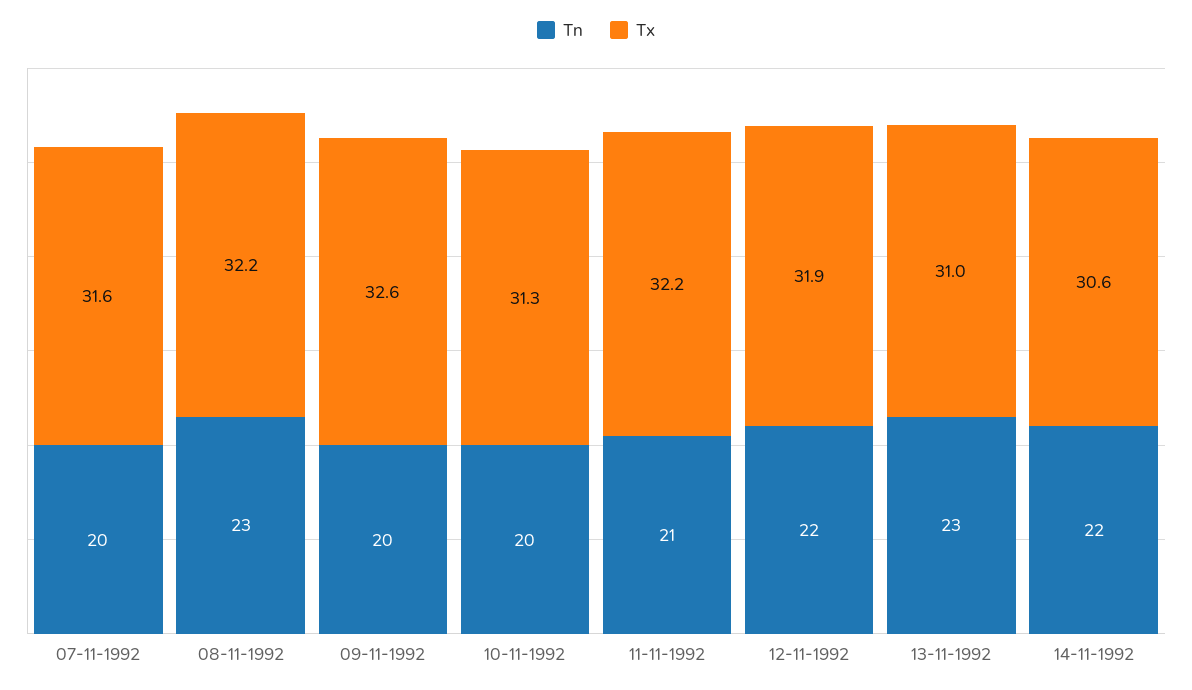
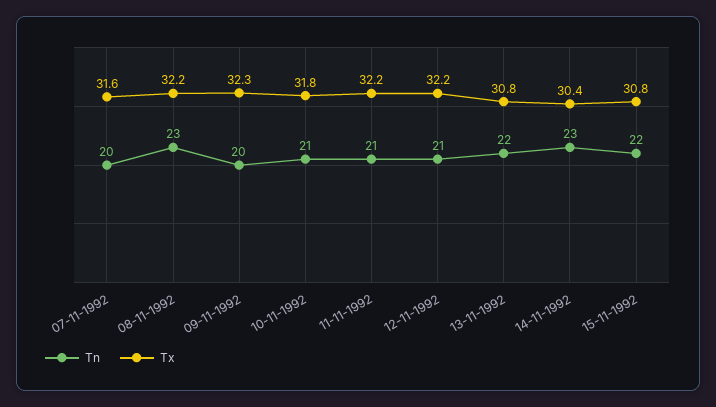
Tx, 09-11-1992: 32.6 -> 32.3
Tn, 10-11-1992: 20 -> 21
Tx, 10-11-1992: 31.3 -> 31.8
Tn, 12-11-1992: 22 -> 21
Tx, 12-11-1992: 31.9 -> 32.2
Tn, 13-11-1992: 23 -> 22
Tx, 13-11-1992: 31 -> 30.8
Tn, 14-11-1992: 22 -> 23
Tx, 14-11-1992: 30.6 -> 30.4
Tn, 15-11-1992: none -> 22
Tx, 15-11-1992: none -> 30.8

